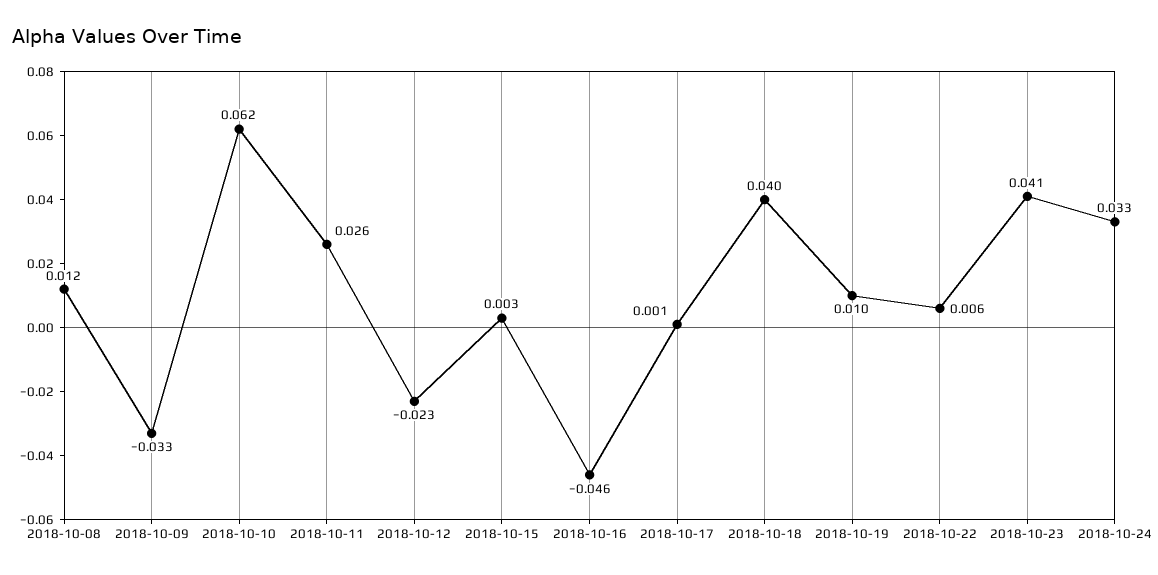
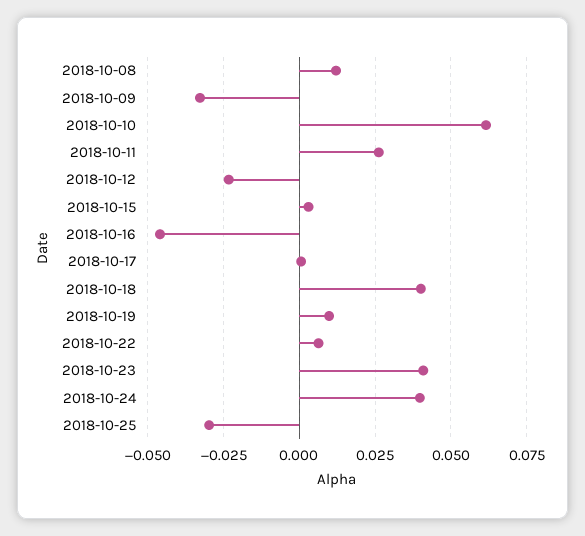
2018-10-24: 0.033 -> 0.04
2018-10-25: none -> -0.03

